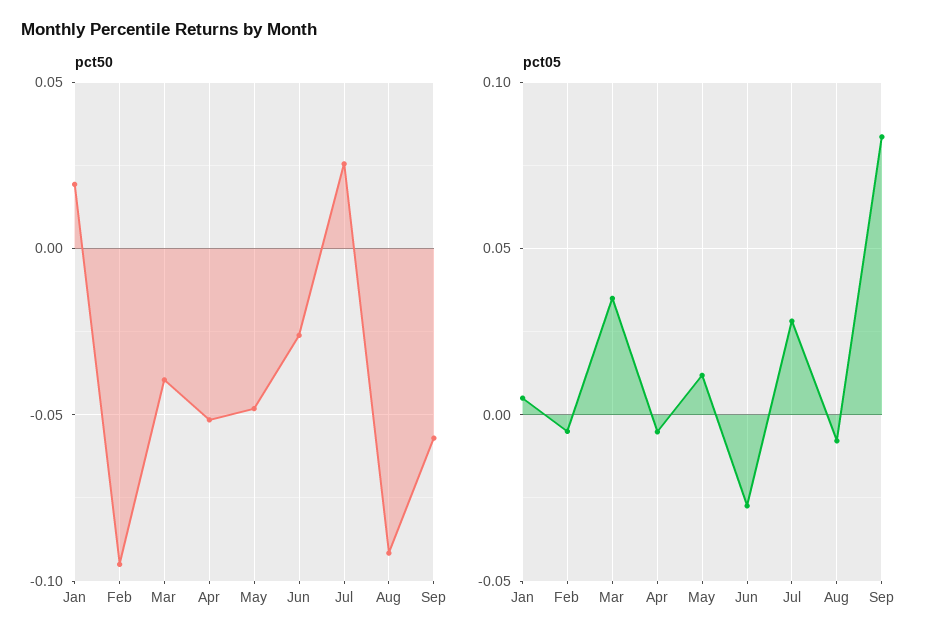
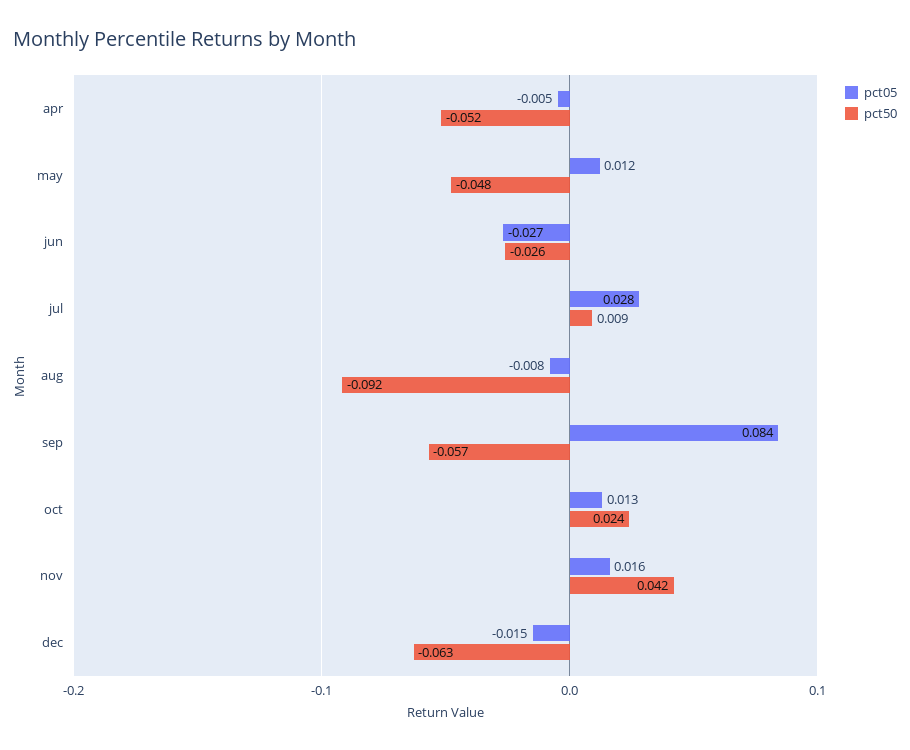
pct50, Jan: 0.02 -> none
pct50, Feb: -0.095 -> none
pct50, Mar: -0.04 -> none
pct50, Jul: 0.025 -> 0.009
pct05, Jan: 0.005 -> none
pct05, Feb: -0.005 -> none
pct05, Mar: 0.035 -> none
pct05, oct: none -> 0.013
pct50, oct: none -> 0.024
pct05, nov: none -> 0.016
pct50, nov: none -> 0.042
pct05, dec: none -> -0.015
pct50, dec: none -> -0.063

